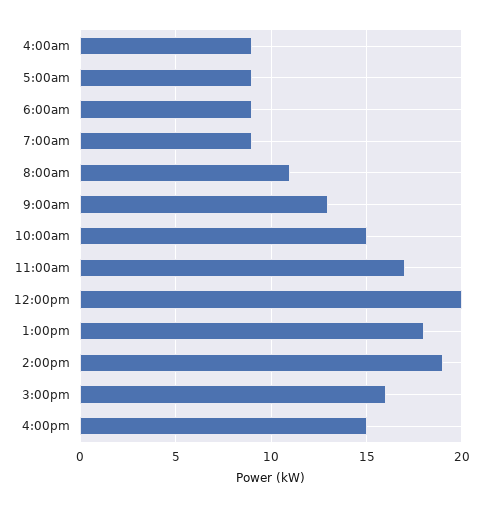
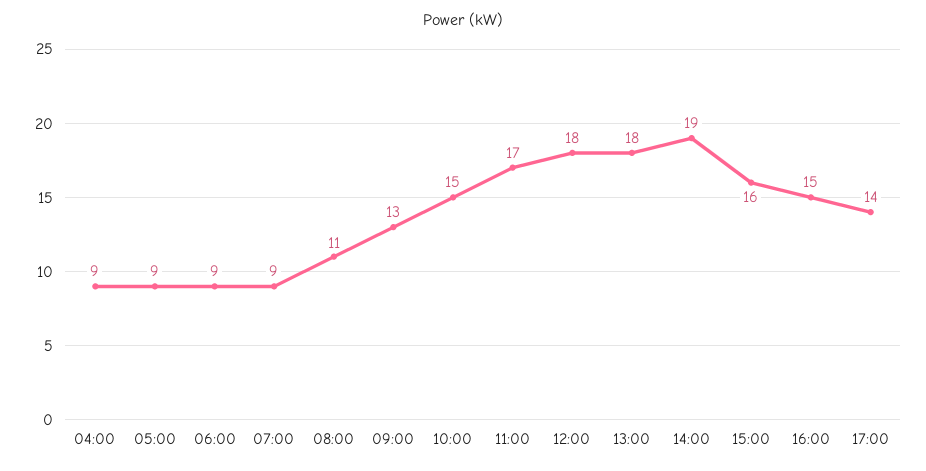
12:00pm: 20 -> 18
17:00: none -> 14

